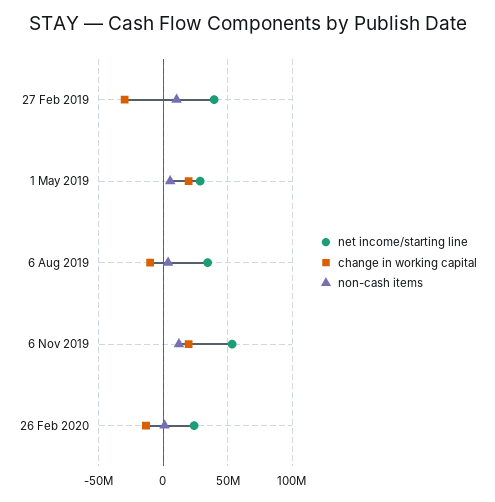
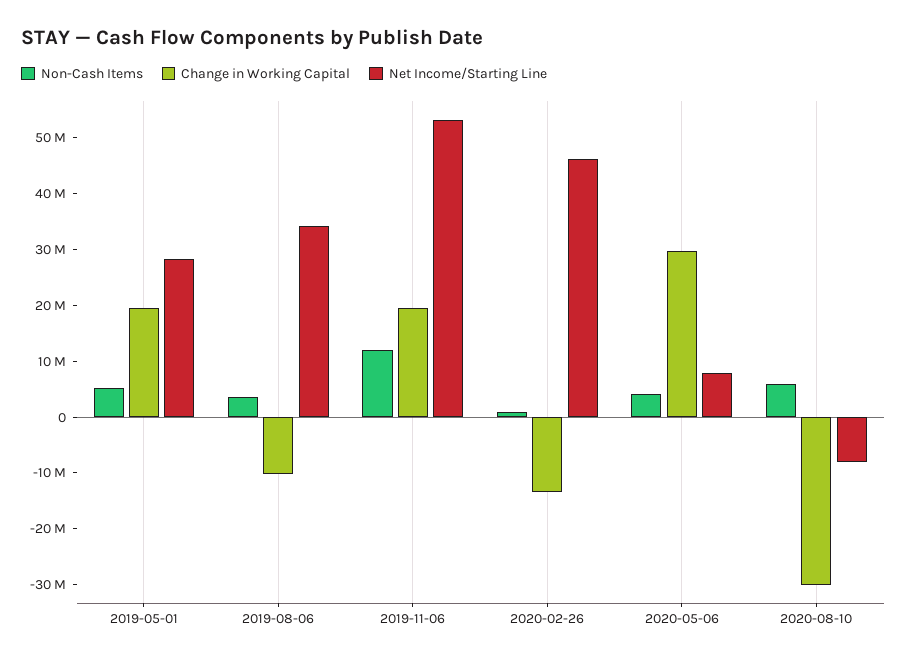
net income/starting line, 27 Feb 2019: 40000000 -> none
change in working capital, 27 Feb 2019: -30000000 -> none
non-cash items, 27 Feb 2019: 10000000 -> none
net income/starting line, 26 Feb 2020: 25000000 -> 46000000
non-cash items, 2020-05-06: none -> 4000000
change in working capital, 2020-05-06: none -> 30000000
net income/starting line, 2020-05-06: none -> 8000000
non-cash items, 2020-08-10: none -> 6000000
change in working capital, 2020-08-10: none -> -30000000
net income/starting line, 2020-08-10: none -> -8000000

